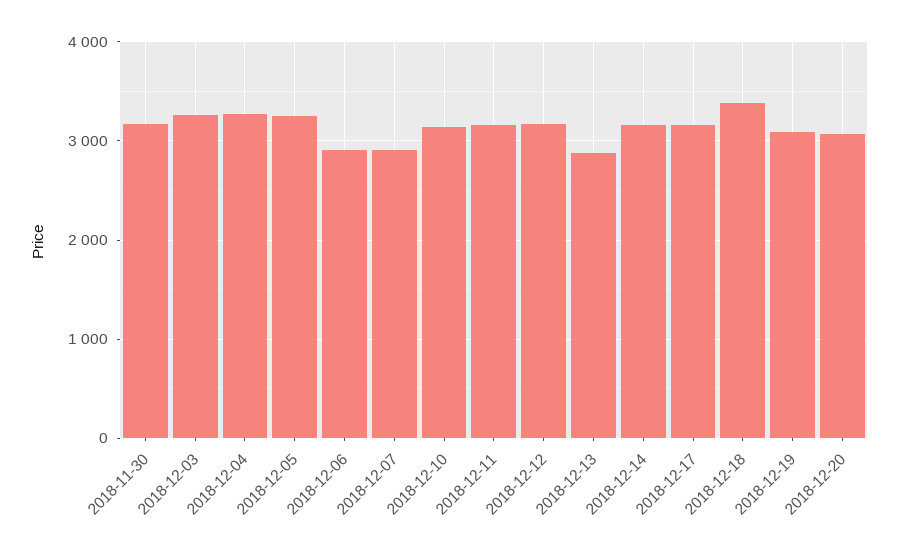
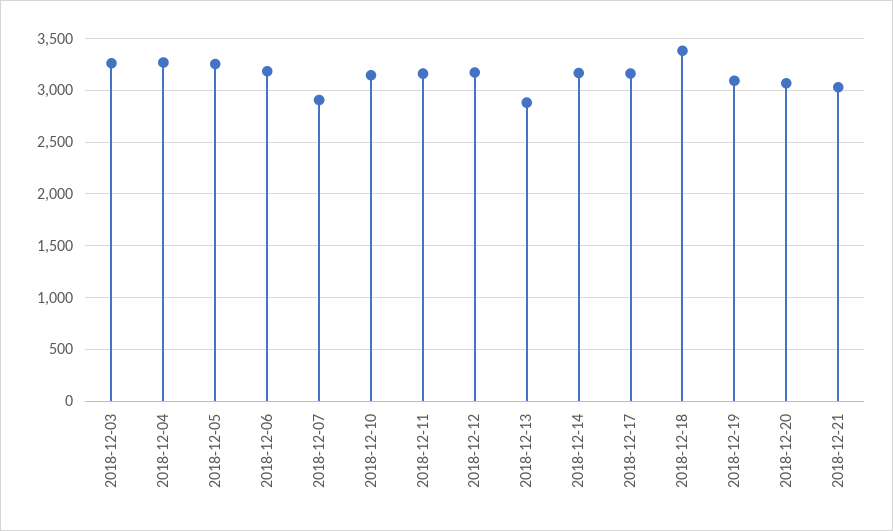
2018-11-30: 3200 -> none
2018-12-06: 2900 -> 3200
2018-12-21: none -> 3000

